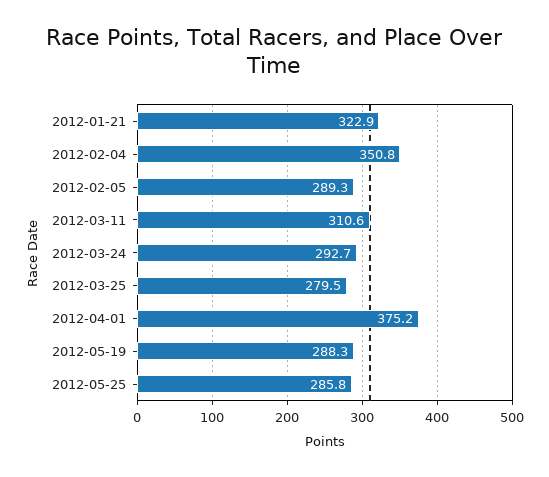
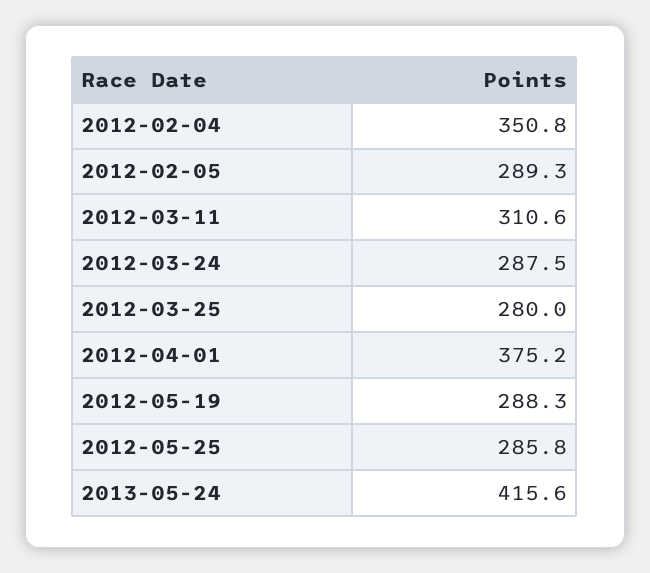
2012-01-21: 322.9 -> none
2012-03-24: 292.7 -> 287.5
2012-03-25: 279.5 -> 280
2013-05-24: none -> 415.6

